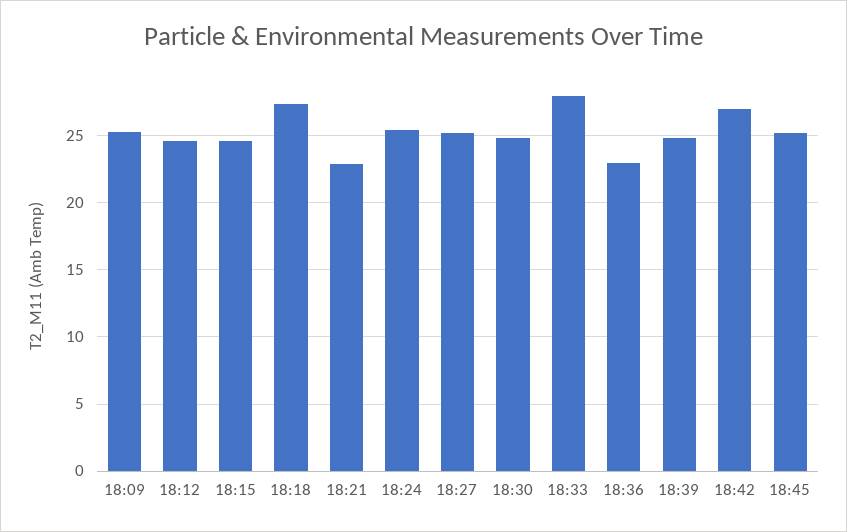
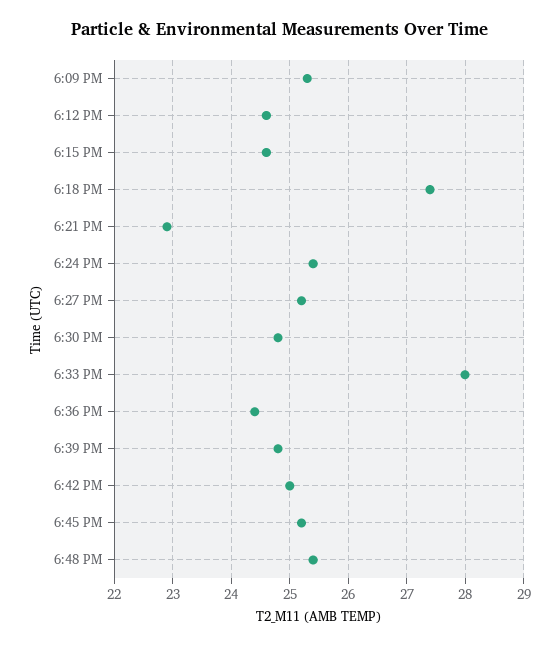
18:36: 23 -> 24.5
18:42: 27 -> 25
6:48 PM: none -> 25.5

